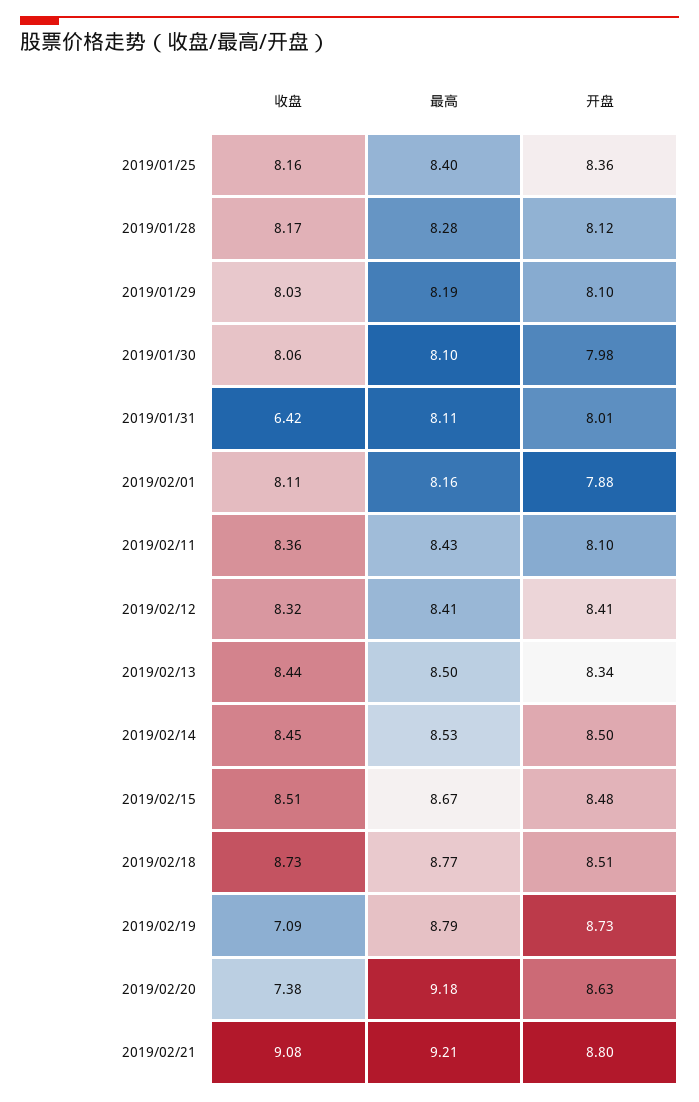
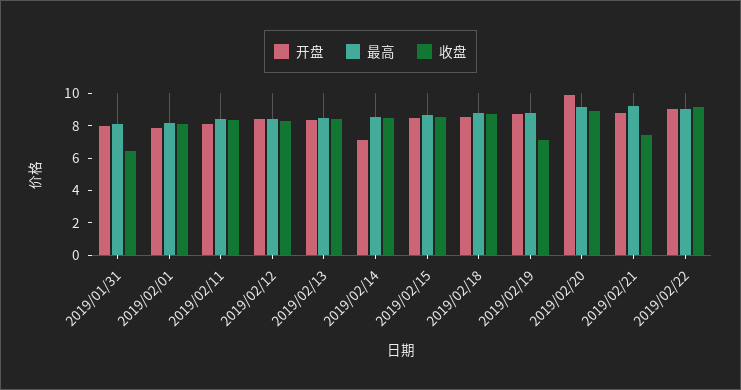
收盘, 2019/01/25: 8.16 -> none
最高, 2019/01/25: 8.4 -> none
开盘, 2019/01/25: 8.36 -> none
收盘, 2019/01/28: 8.17 -> none
最高, 2019/01/28: 8.28 -> none
开盘, 2019/01/28: 8.12 -> none
收盘, 2019/01/29: 8.03 -> none
最高, 2019/01/29: 8.19 -> none
开盘, 2019/01/29: 8.1 -> none
收盘, 2019/01/30: 8.06 -> none
最高, 2019/01/30: 8.1 -> none
开盘, 2019/01/30: 7.98 -> none
开盘, 2019/02/14: 8.5 -> 7
收盘, 2019/02/20: 7.38 -> 9
开盘, 2019/02/20: 8.63 -> 10
收盘, 2019/02/21: 9.08 -> 7.5
开盘, 2019/02/22: none -> 9
最高, 2019/02/22: none -> 9
收盘, 2019/02/22: none -> 9

